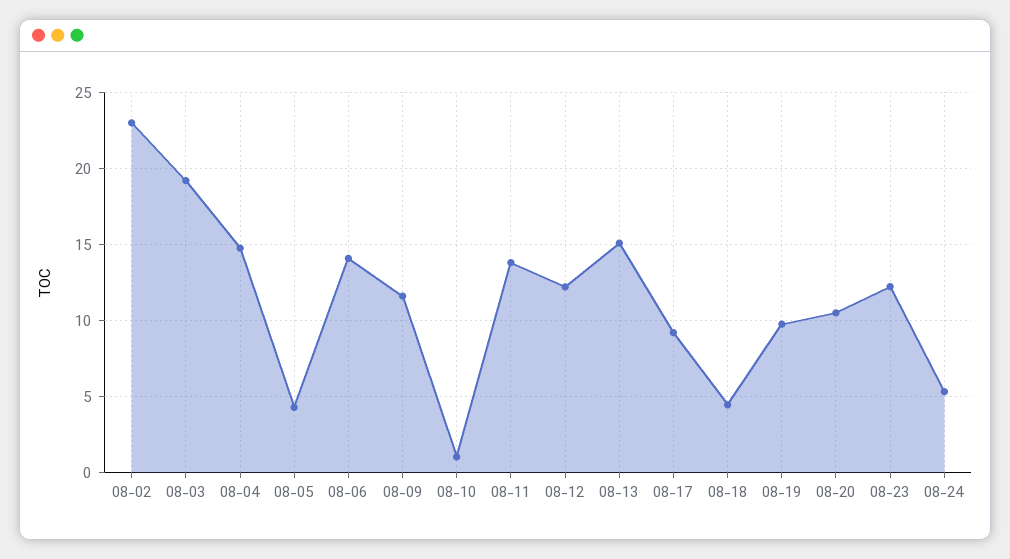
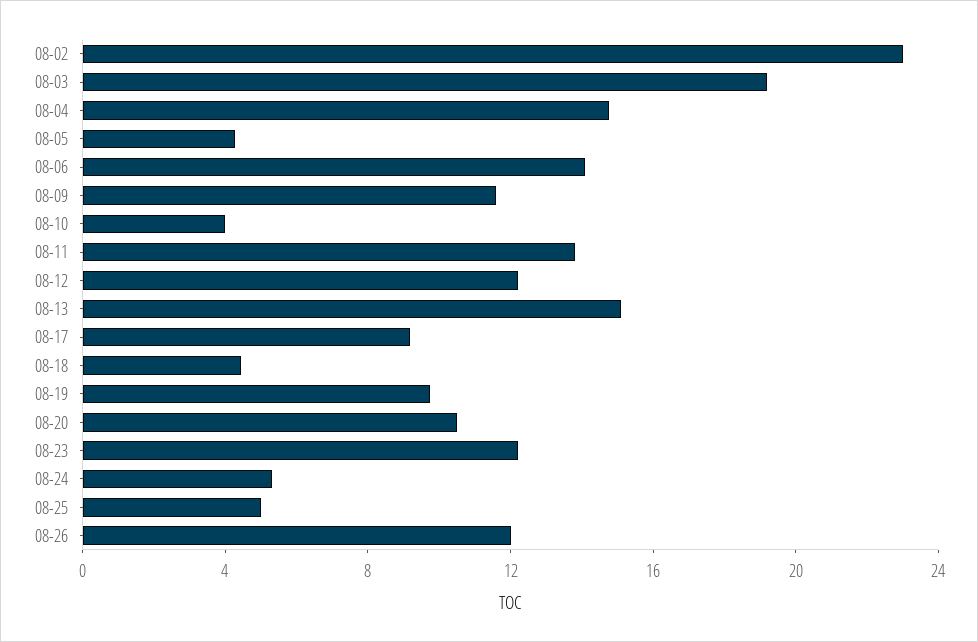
08-10: 1 -> 4
08-25: none -> 5
08-26: none -> 12

